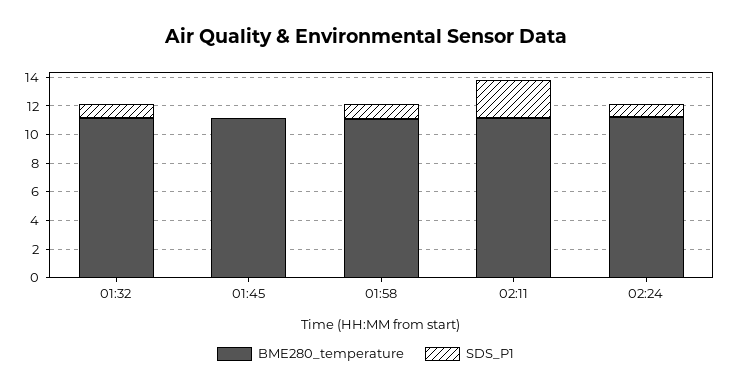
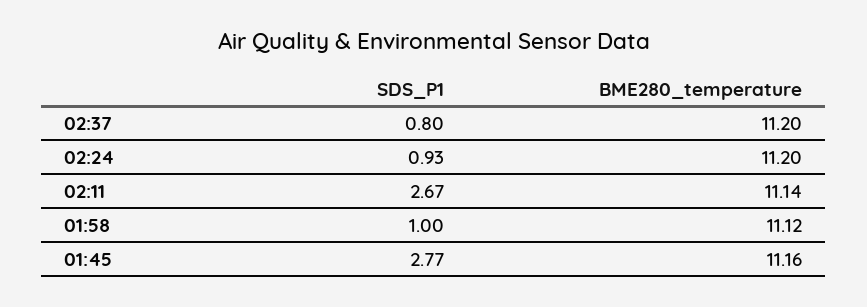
BME280_temperature, 01:32: 11 -> none
SDS_P1, 01:32: 1 -> none
SDS_P1, 01:45: 0 -> 2.77
SDS_P1, 02:37: none -> 0.8
BME280_temperature, 02:37: none -> 11.2

